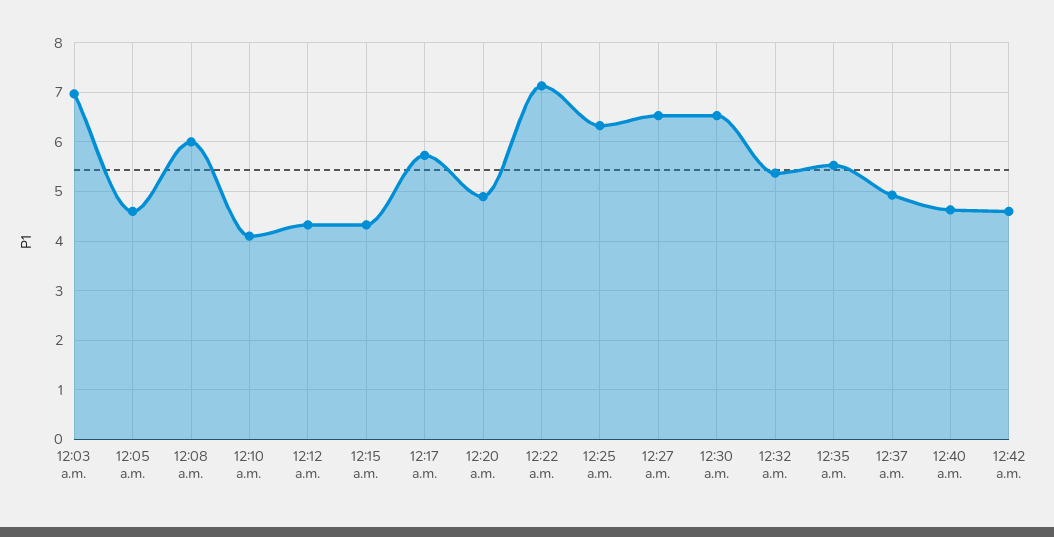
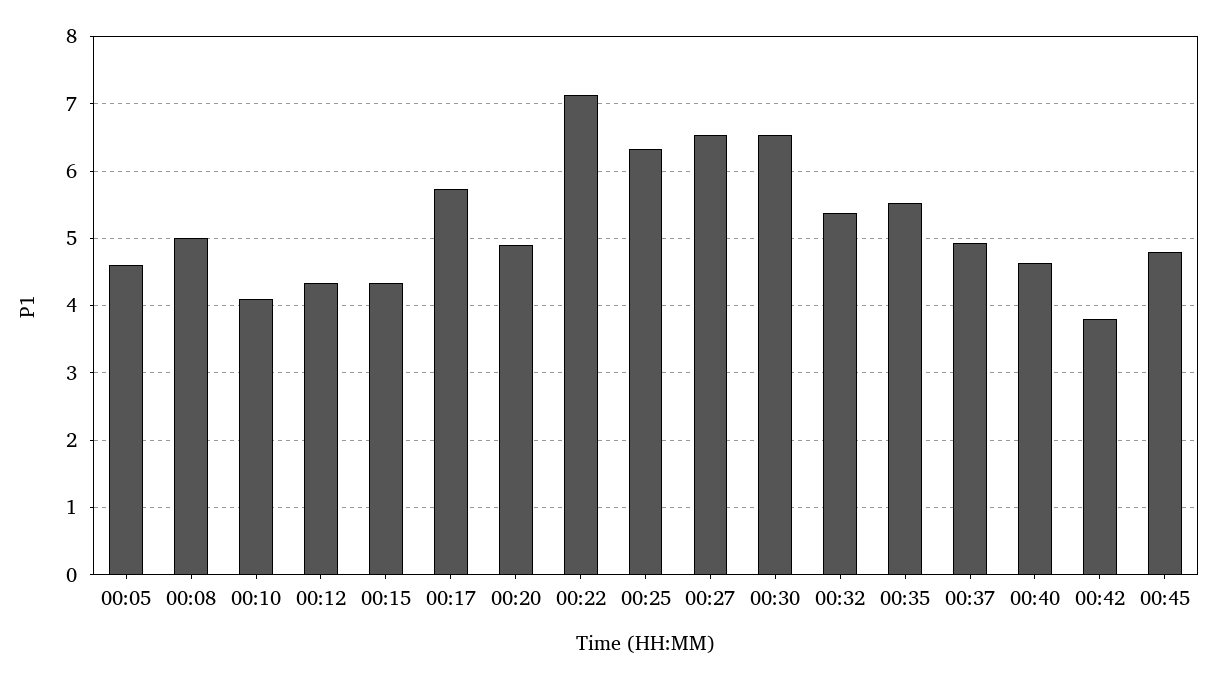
12:03 a.m.: 7 -> none
12:08 a.m.: 6 -> 5
12:42 a.m.: 4.6 -> 3.8
00:45: none -> 4.8

